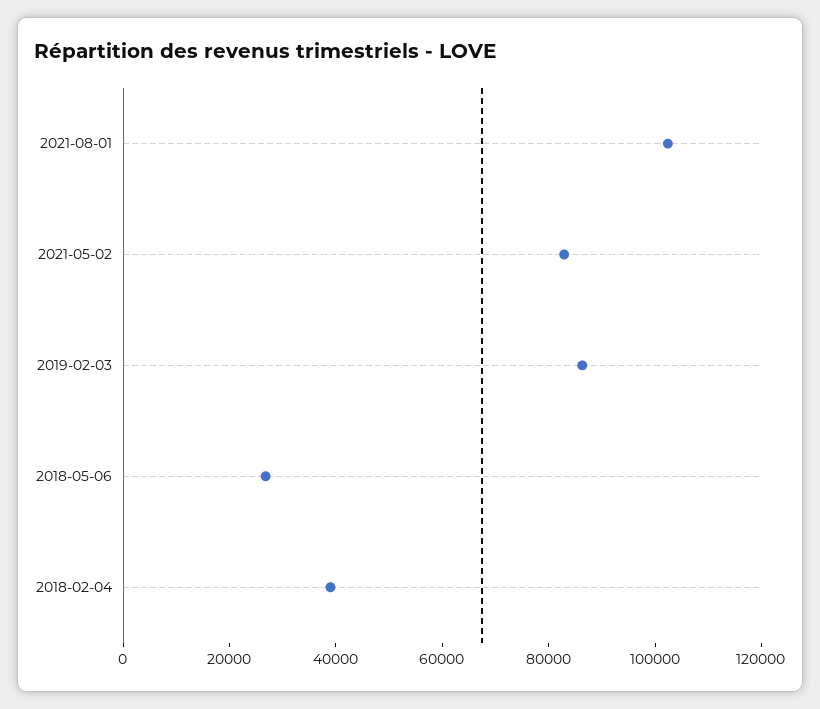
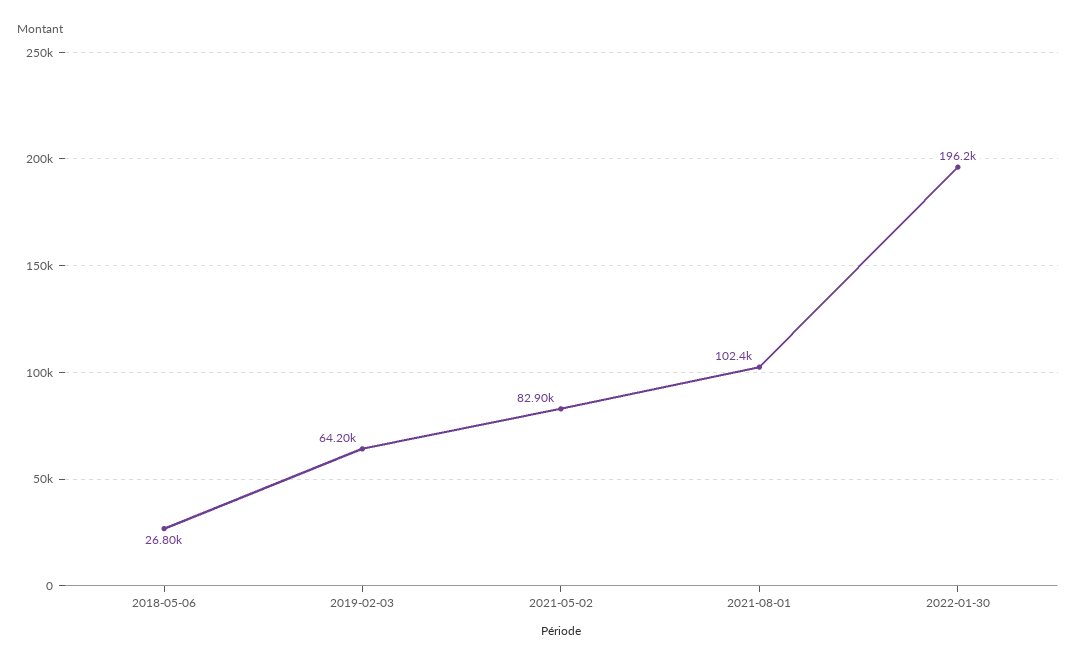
2019-02-03: 85000 -> 64200
2018-02-04: 40000 -> none
2022-01-30: none -> 196200

